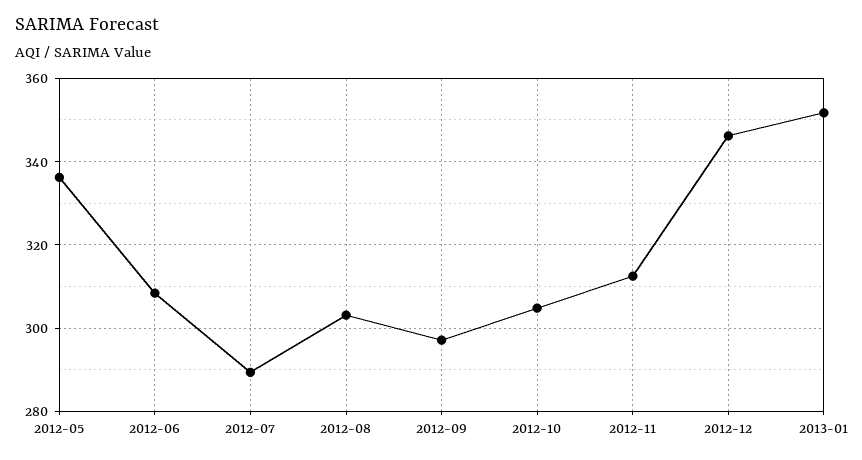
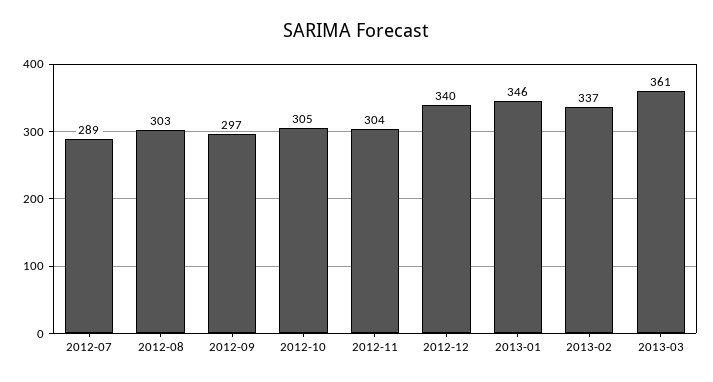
2012-05: 336 -> none
2012-06: 308 -> none
2012-11: 312 -> 304
2012-12: 346 -> 340
2013-01: 352 -> 346
2013-02: none -> 337
2013-03: none -> 361

